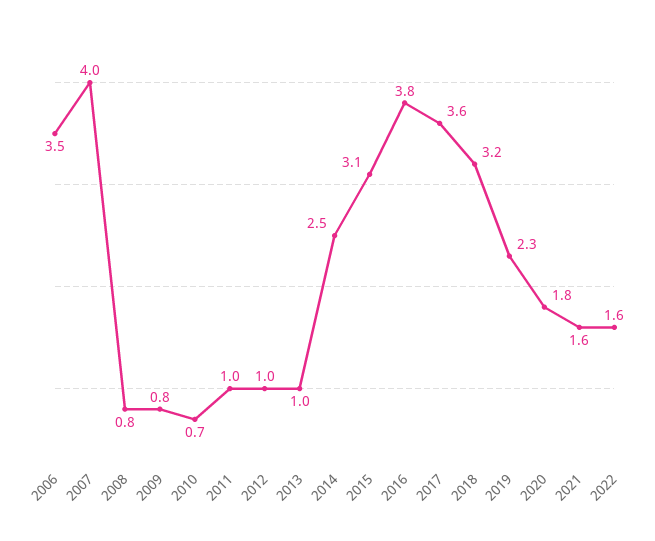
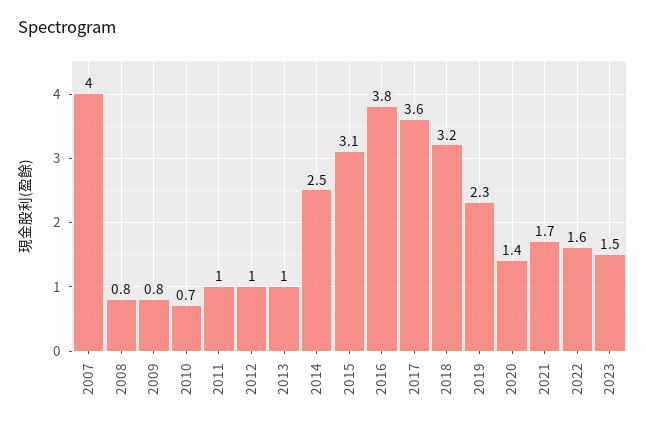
2006: 3.5 -> none
2020: 1.8 -> 1.4
2021: 1.6 -> 1.7
2023: none -> 1.5

